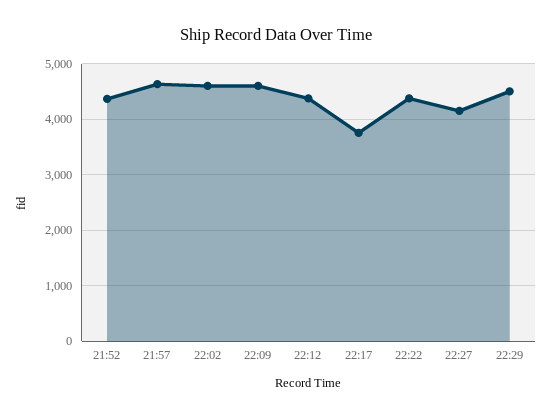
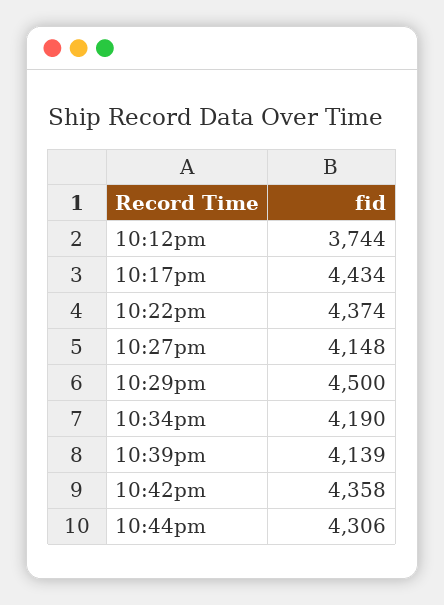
21:52: 4400 -> none
21:57: 4600 -> none
22:02: 4600 -> none
22:09: 4600 -> none
22:12: 4400 -> 3744
22:17: 3800 -> 4434
10:34pm: none -> 4190
10:39pm: none -> 4139
10:42pm: none -> 4358
10:44pm: none -> 4306

